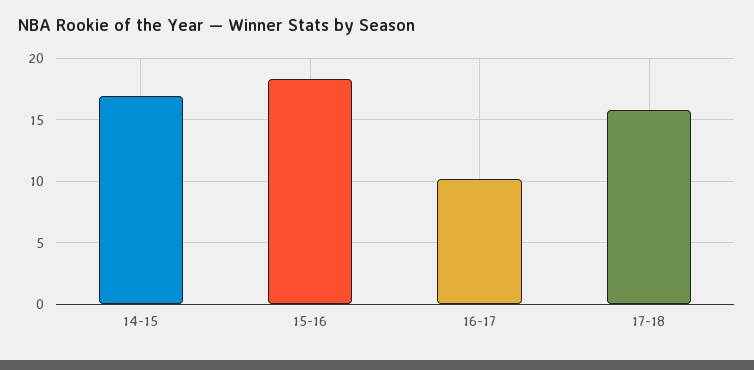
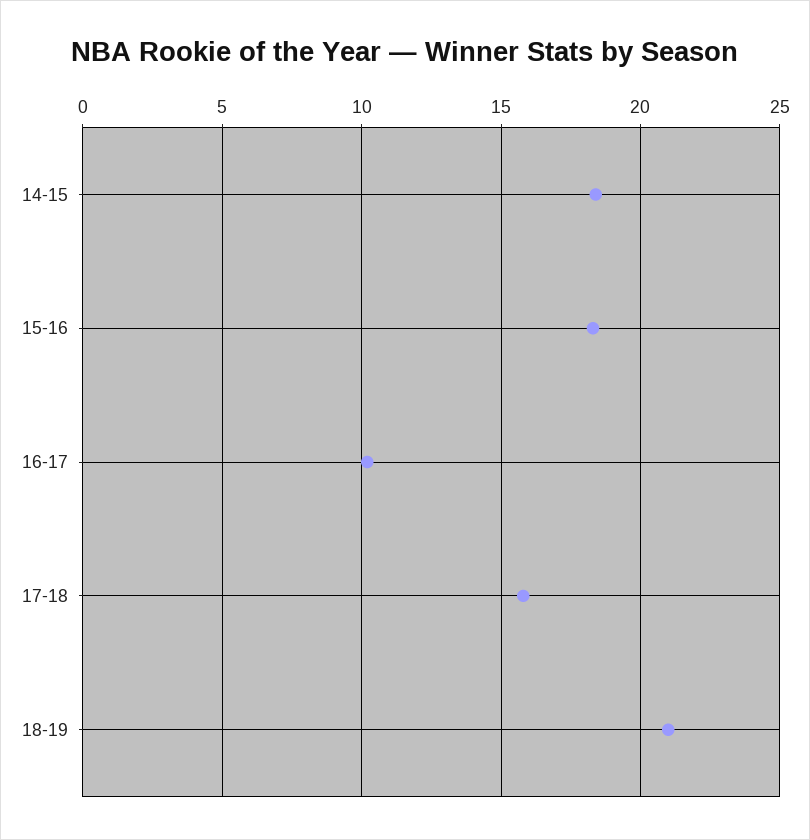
14-15: 17 -> 18.5
18-19: none -> 21

